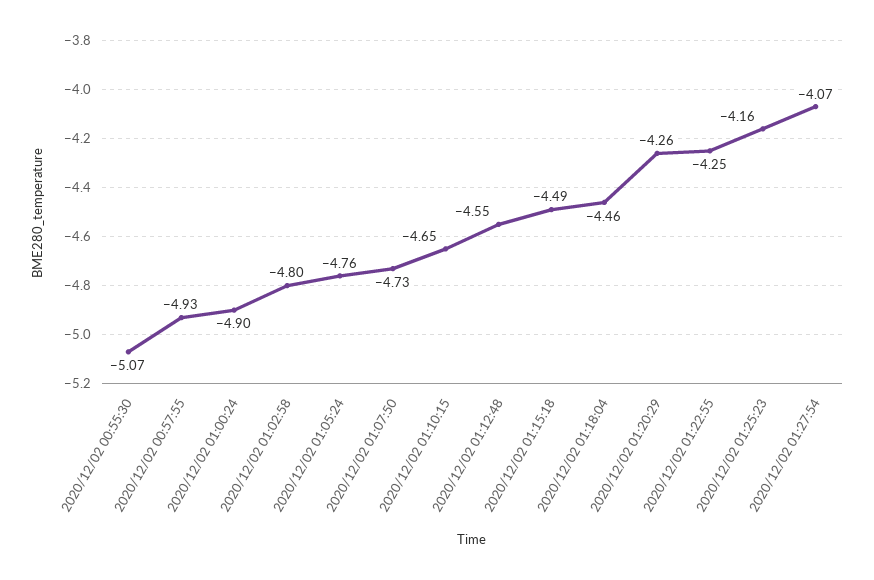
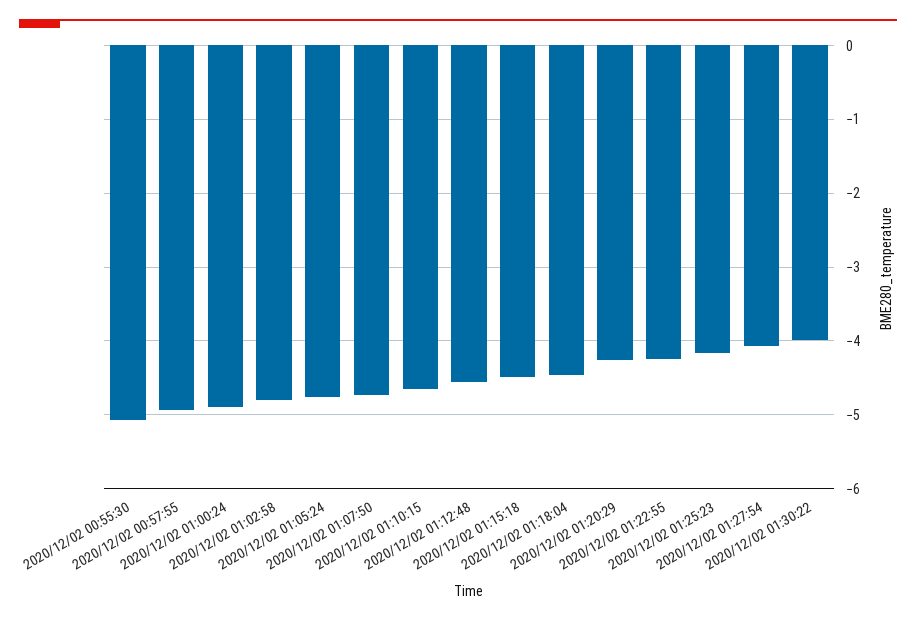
2020/12/02 01:30:22: none -> -4

